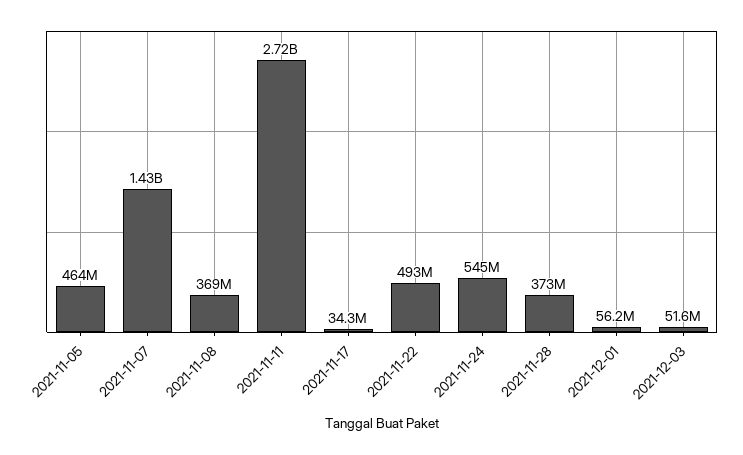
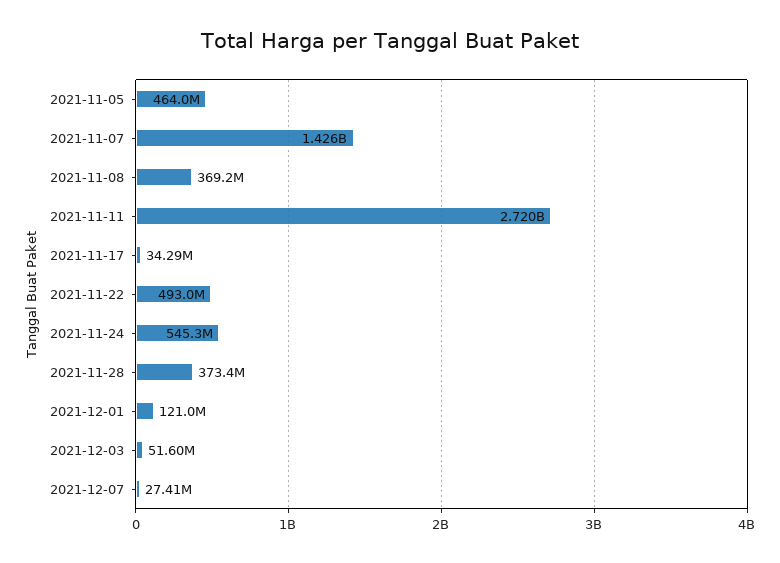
2021-12-01: 56200000 -> 121000000
2021-12-07: none -> 27410000

